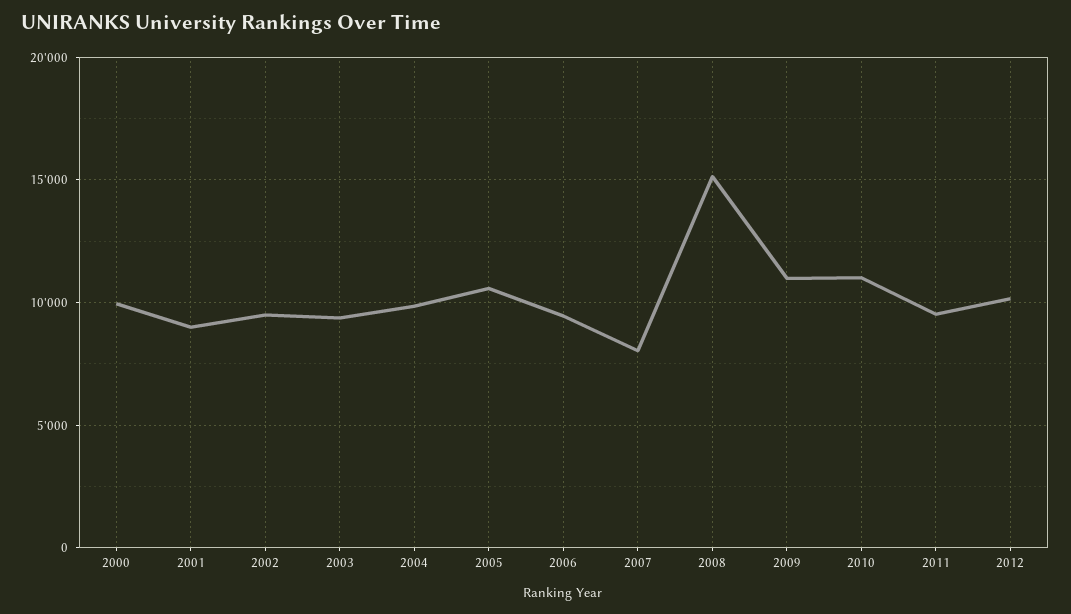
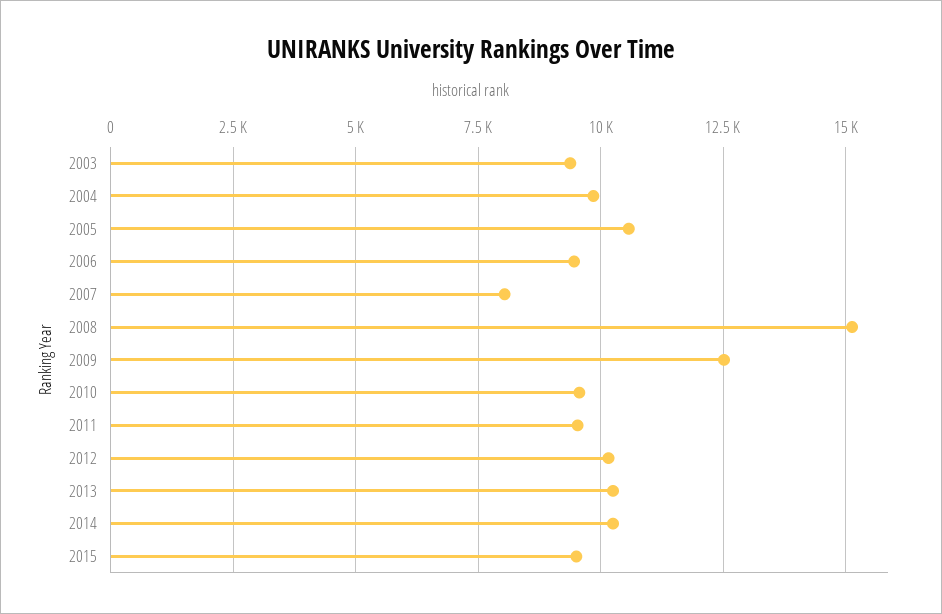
2000: 10000 -> none
2001: 9000 -> none
2002: 9500 -> none
2009: 11000 -> 12500
2010: 11000 -> 9500
2013: none -> 10250
2014: none -> 10250
2015: none -> 9500

